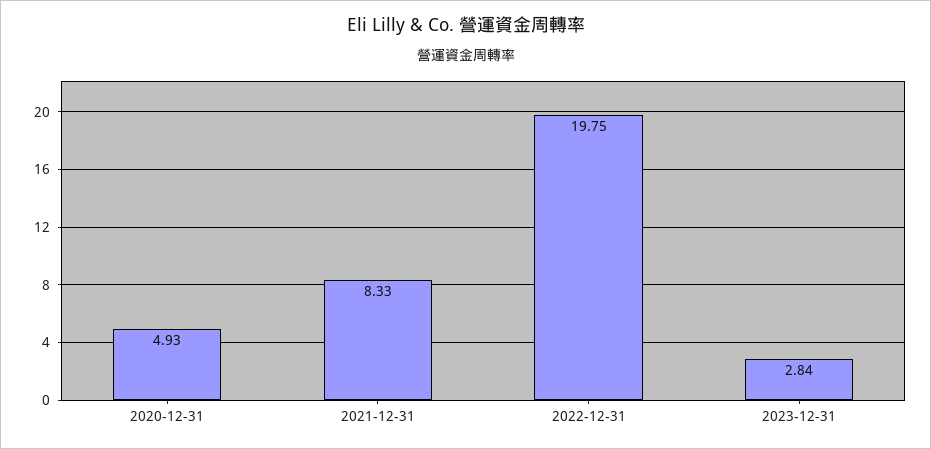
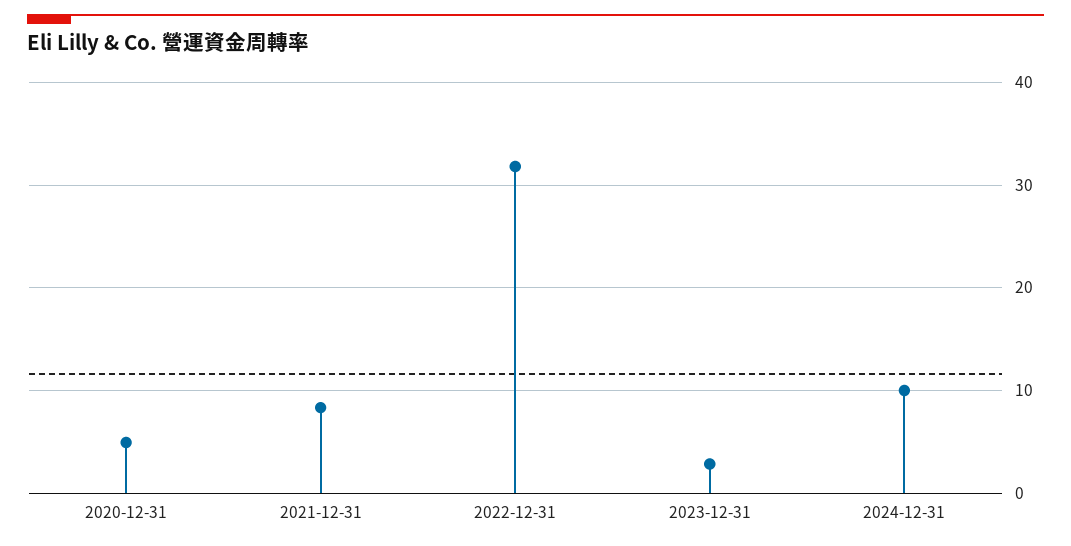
2022-12-31: 19.75 -> 32
2024-12-31: none -> 10

